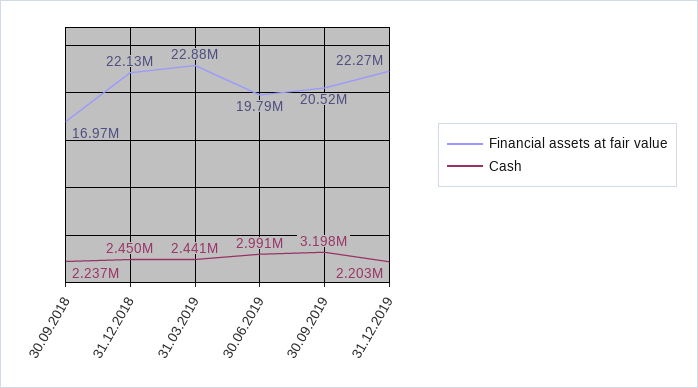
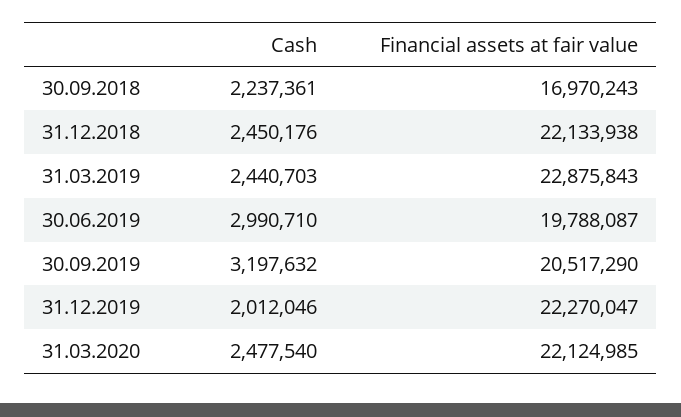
Cash, 31.12.2019: 2203000 -> 2012046
Cash, 31.03.2020: none -> 2477540
Financial assets at fair value, 31.03.2020: none -> 22124985

